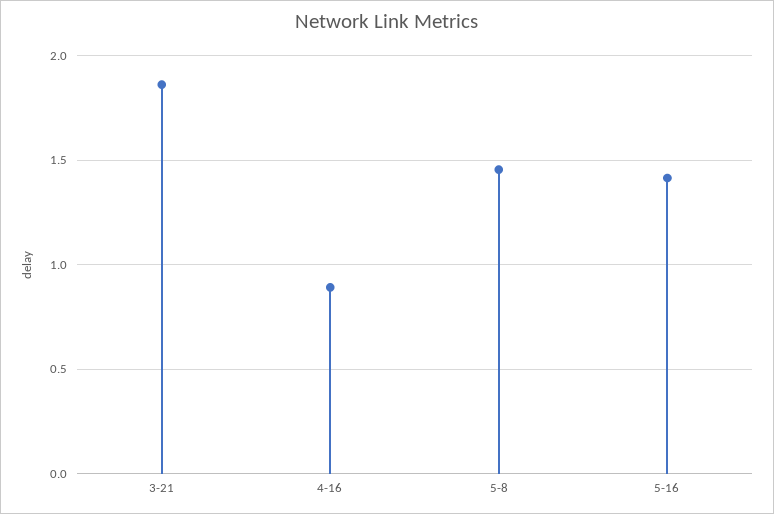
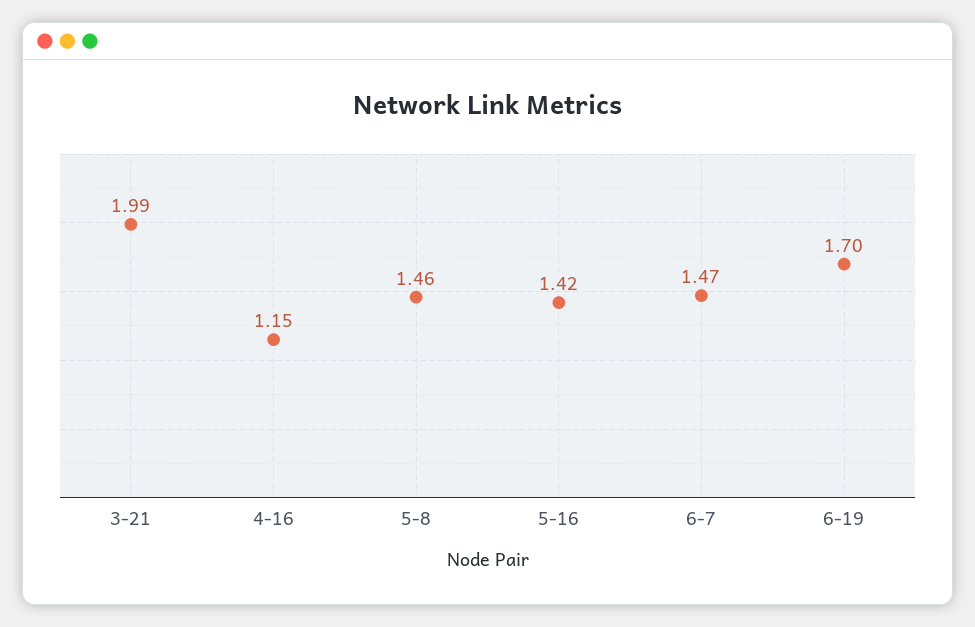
3-21: 1.85 -> 1.99
4-16: 0.9 -> 1.15
6-7: none -> 1.47
6-19: none -> 1.7

